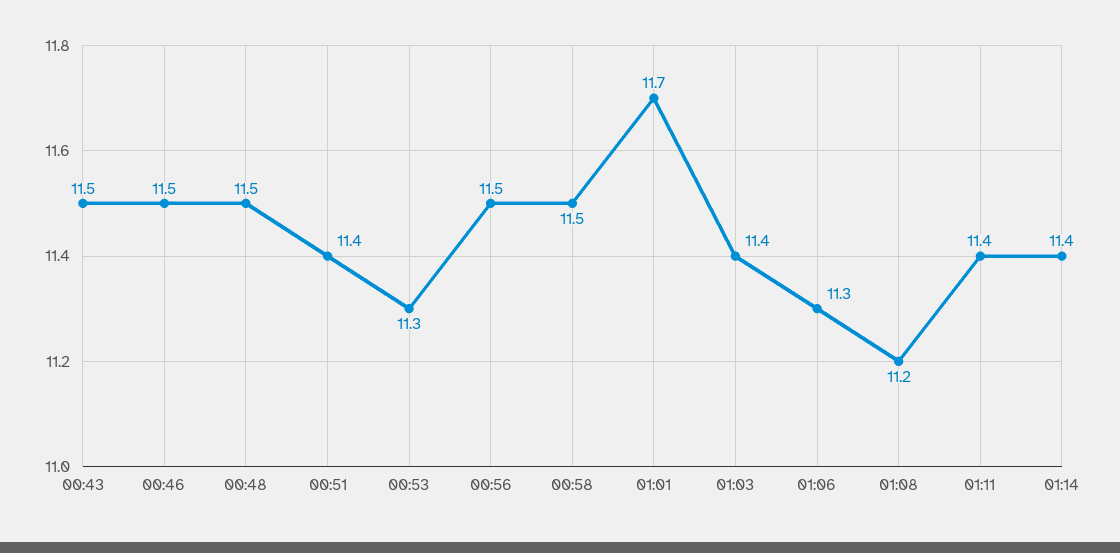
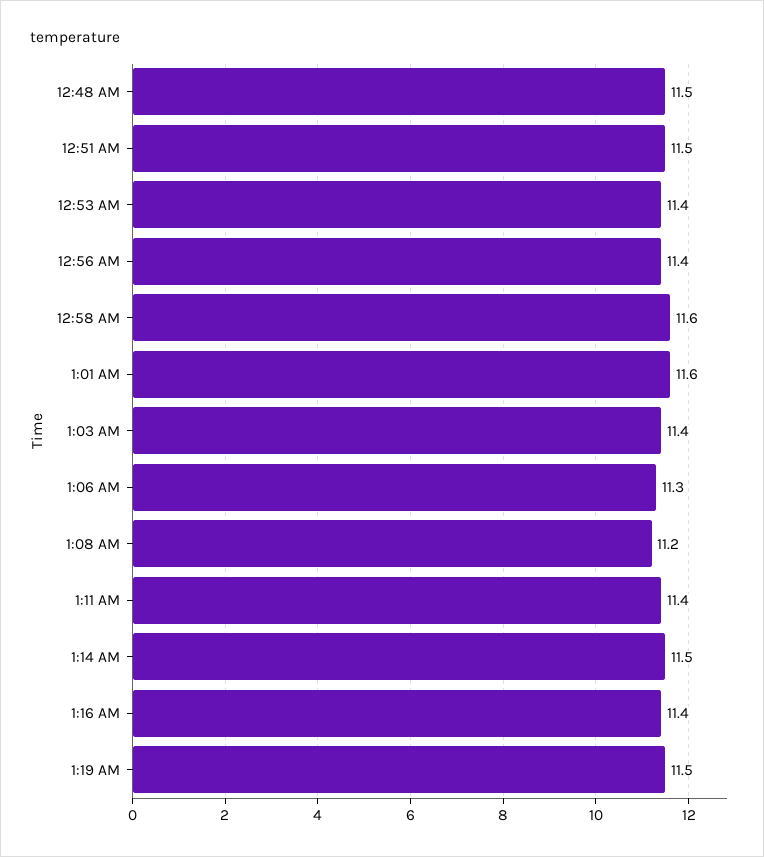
00:43: 11.5 -> none
00:46: 11.5 -> none
00:51: 11.4 -> 11.5
00:53: 11.3 -> 11.4
00:56: 11.5 -> 11.4
00:58: 11.5 -> 11.6
01:01: 11.7 -> 11.6
01:14: 11.4 -> 11.5
1:16 AM: none -> 11.4
1:19 AM: none -> 11.5

